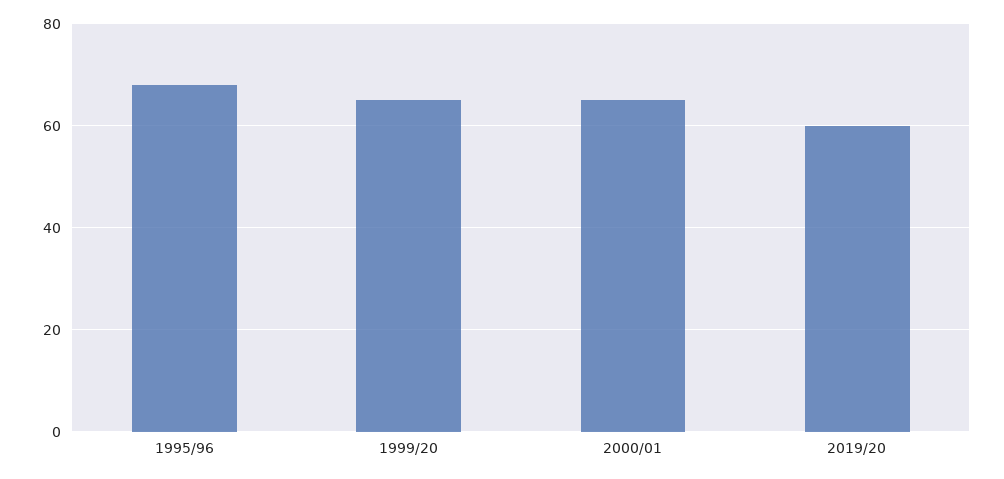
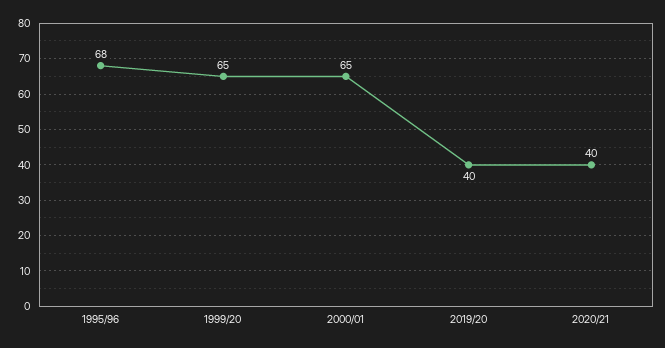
2019/20: 60 -> 40
2020/21: none -> 40

